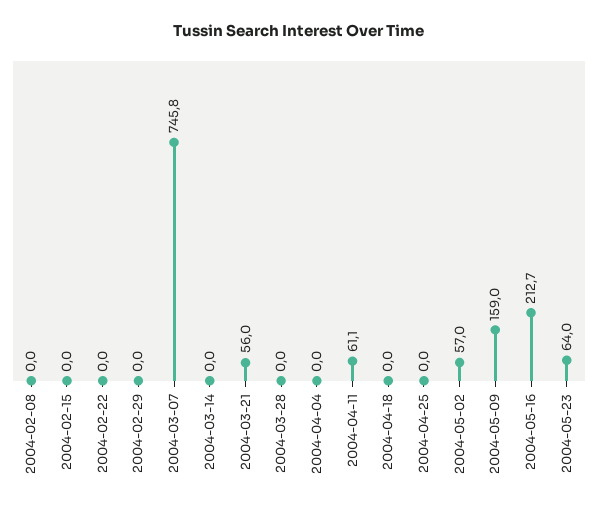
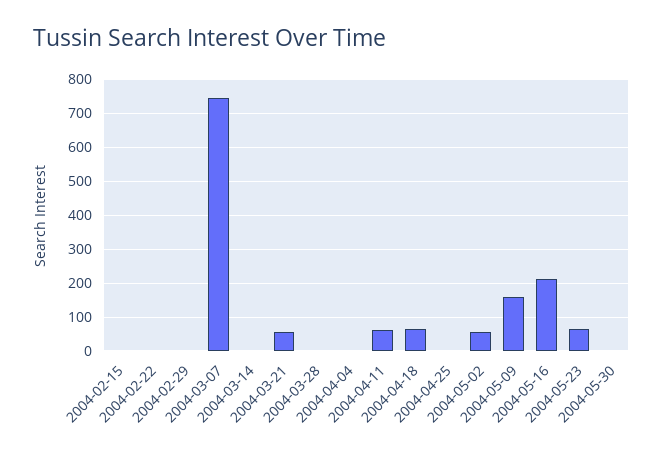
2004-02-08: 0 -> none
2004-04-18: 0 -> 60
2004-05-30: none -> 0

